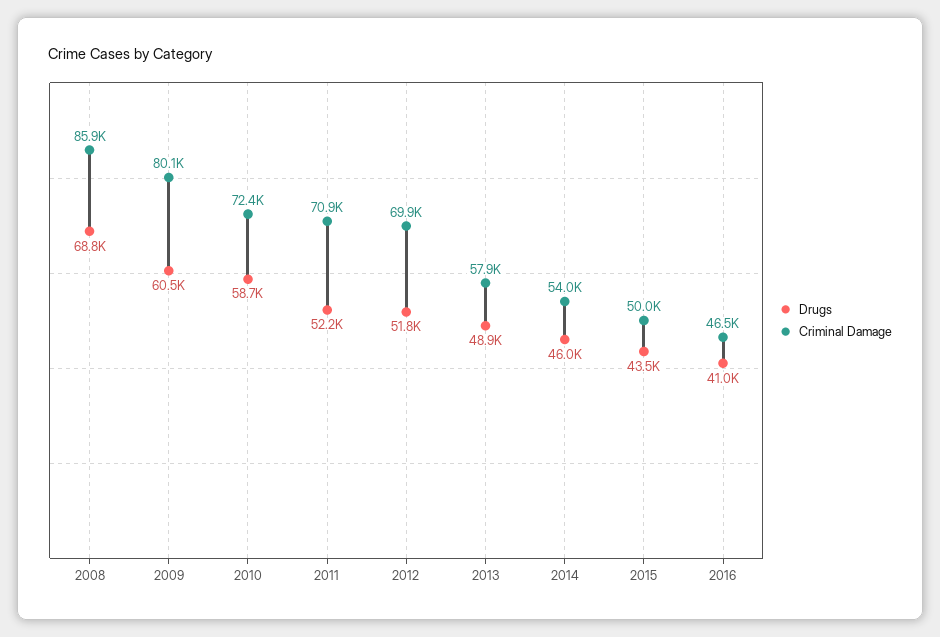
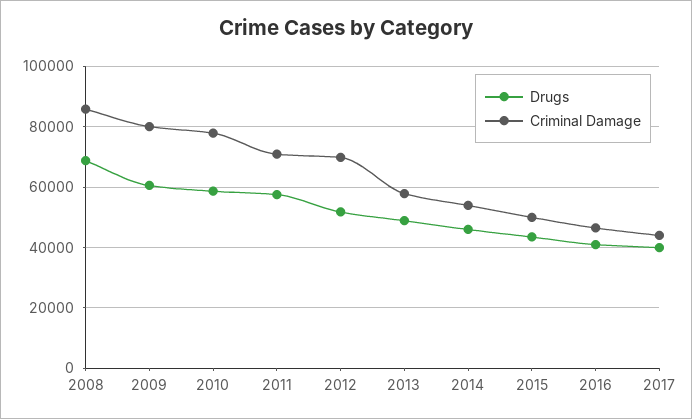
Criminal Damage, 2010: 72400 -> 78000
Drugs, 2011: 52200 -> 58000
Drugs, 2017: none -> 40000
Criminal Damage, 2017: none -> 44000

